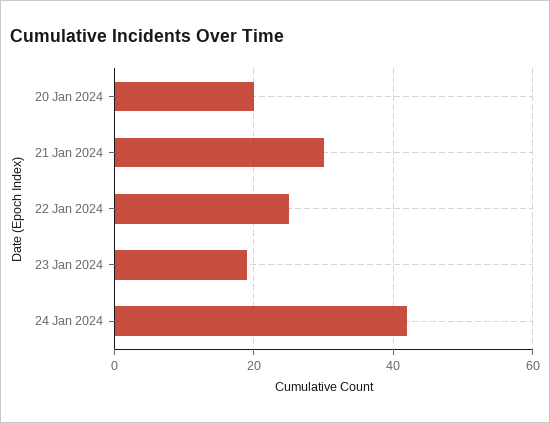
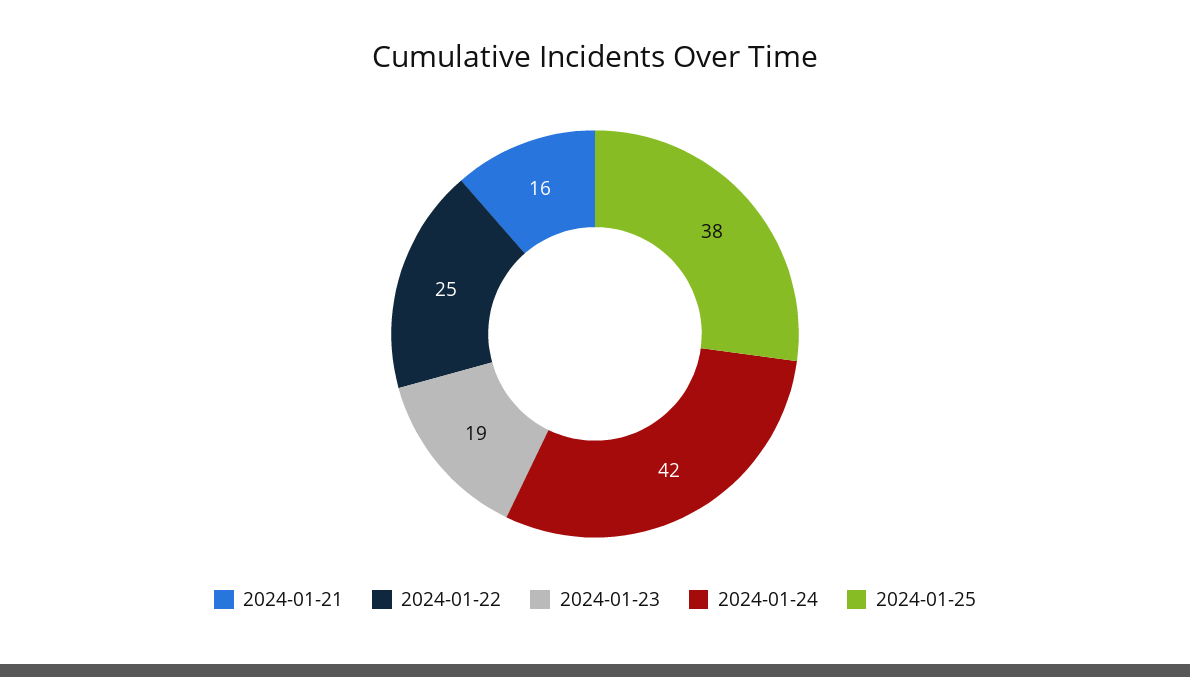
20 Jan 2024: 20 -> none
21 Jan 2024: 30 -> 16
2024-01-25: none -> 38

